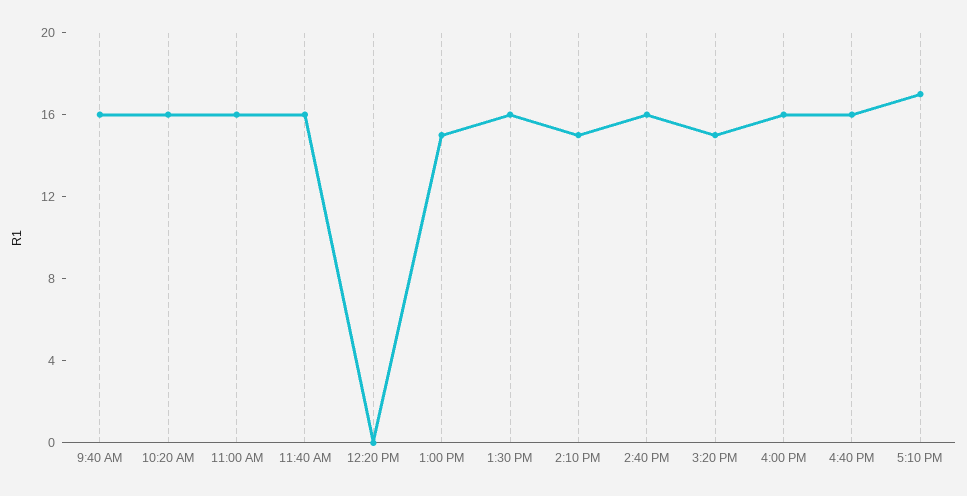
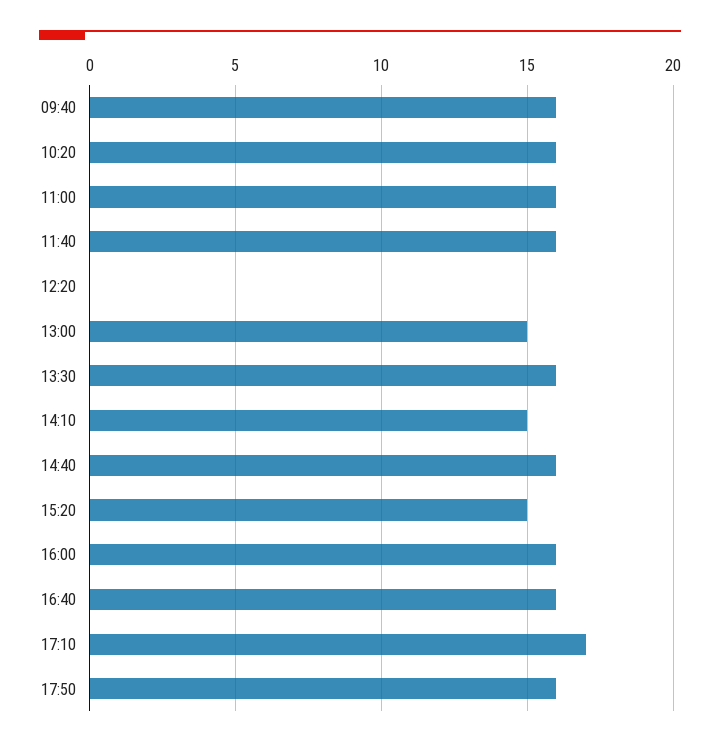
17:50: none -> 16

